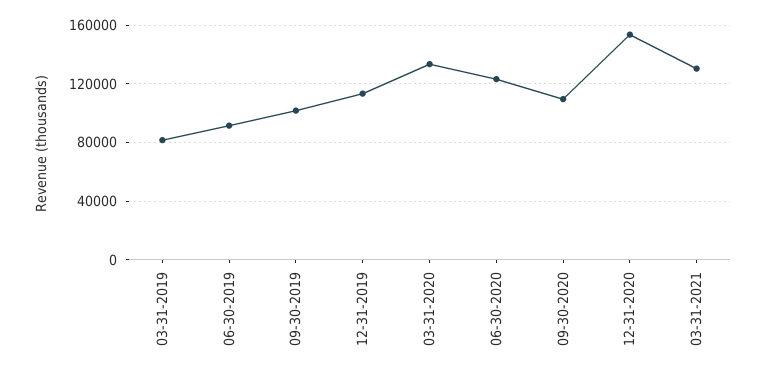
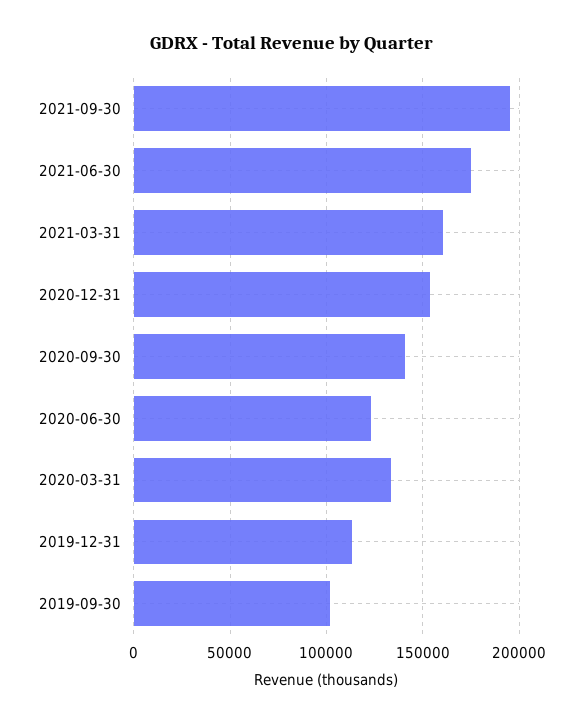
03-31-2019: 80000 -> none
06-30-2019: 90000 -> none
09-30-2020: 110000 -> 140000
03-31-2021: 130000 -> 160000
2021-09-30: none -> 195000
2021-06-30: none -> 175000

